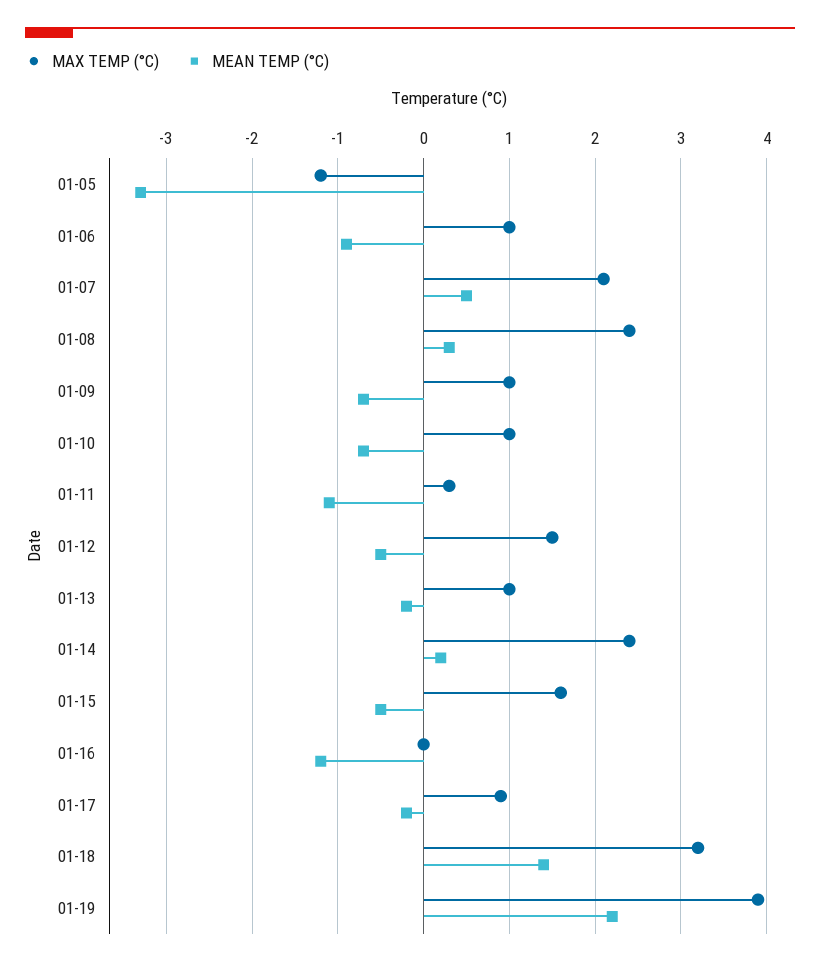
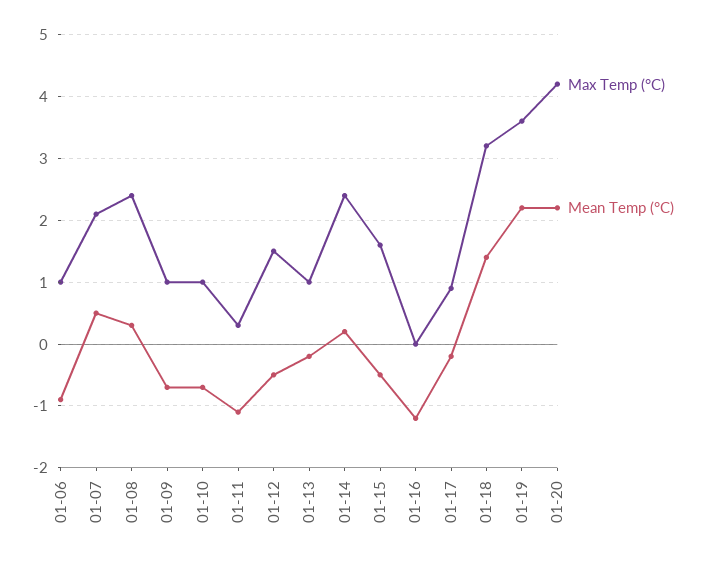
MAX TEMP (°C), 01-05: -1.2 -> none
MEAN TEMP (°C), 01-05: -3.3 -> none
MAX TEMP (°C), 01-19: 3.9 -> 3.6
MAX TEMP (°C), 01-20: none -> 4.2
MEAN TEMP (°C), 01-20: none -> 2.2

